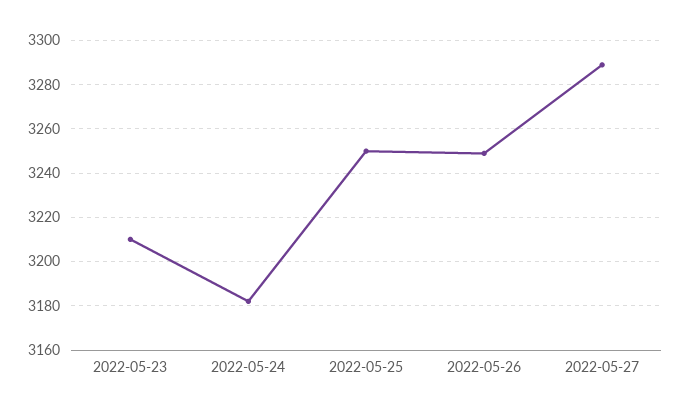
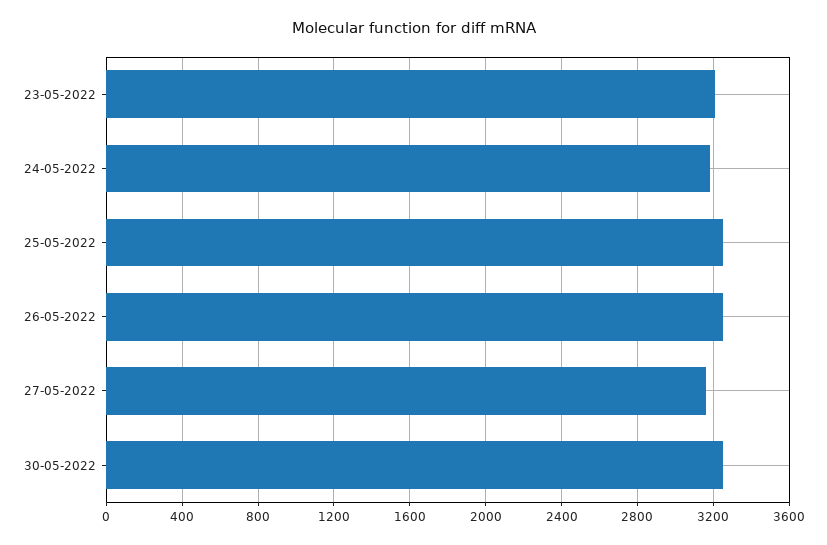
2022-05-27: 3290 -> 3150
30-05-2022: none -> 3250

